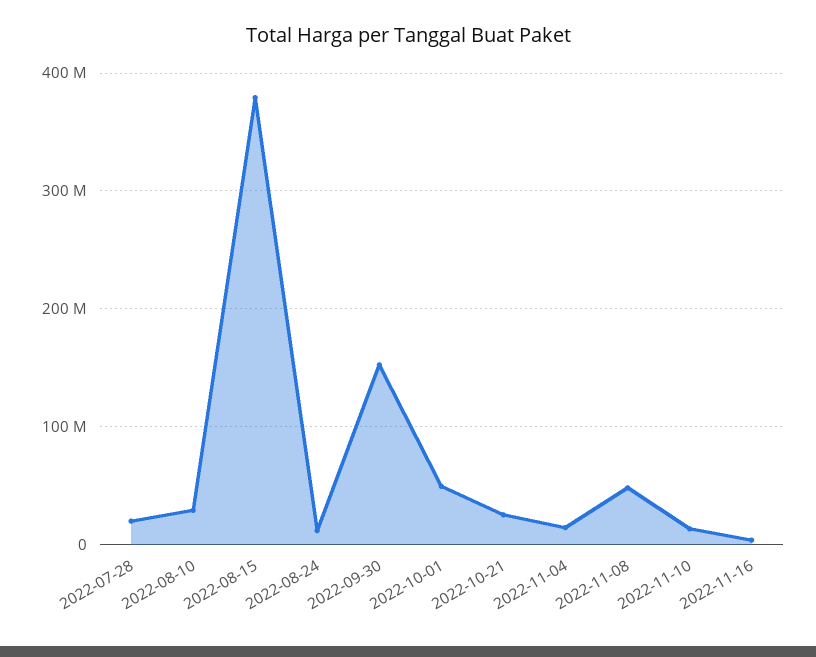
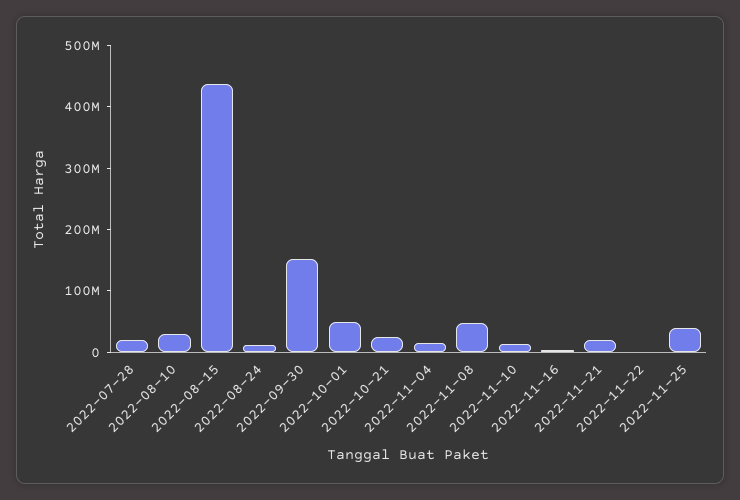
2022-08-15: 380000000 -> 440000000
2022-11-21: none -> 20000000
2022-11-22: none -> 0
2022-11-25: none -> 40000000

